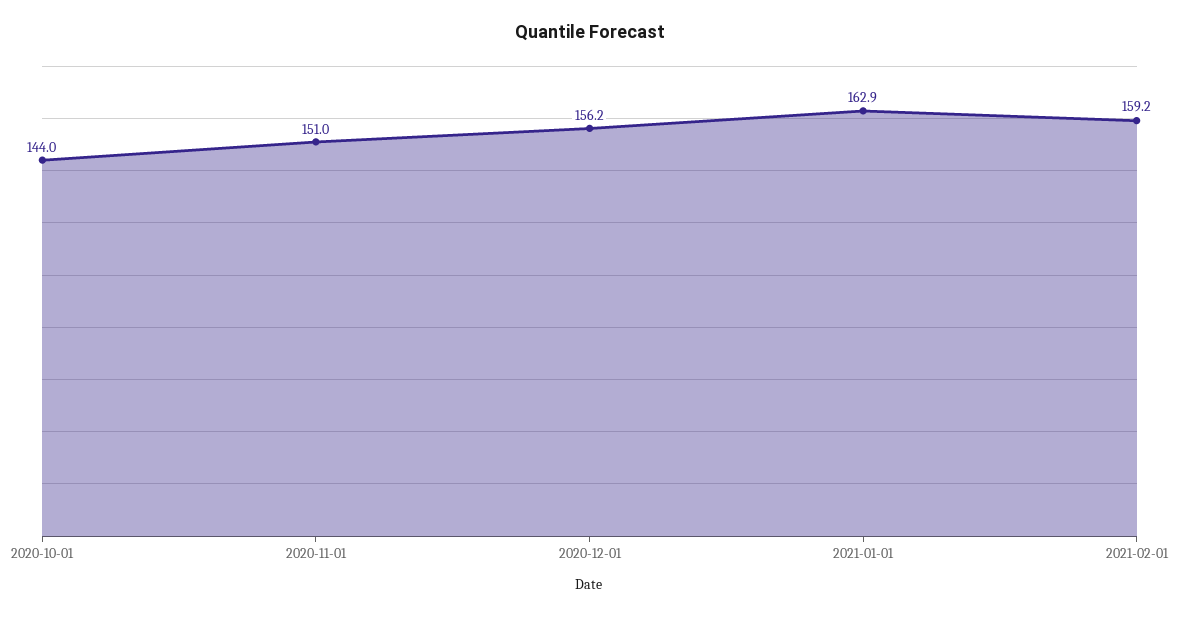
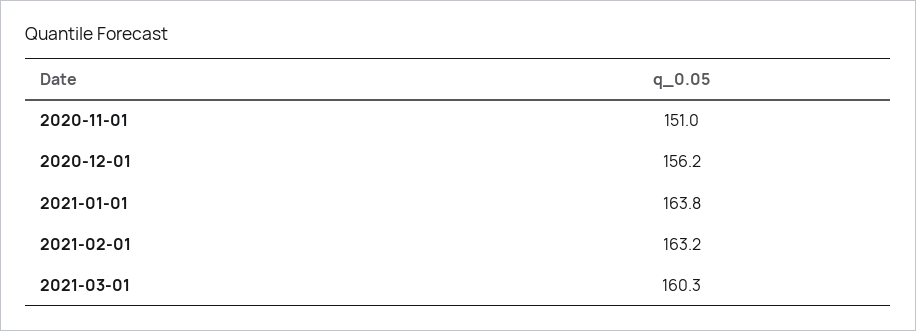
2020-10-01: 144 -> none
2021-01-01: 162.9 -> 163.8
2021-02-01: 159.2 -> 163.2
2021-03-01: none -> 160.3

